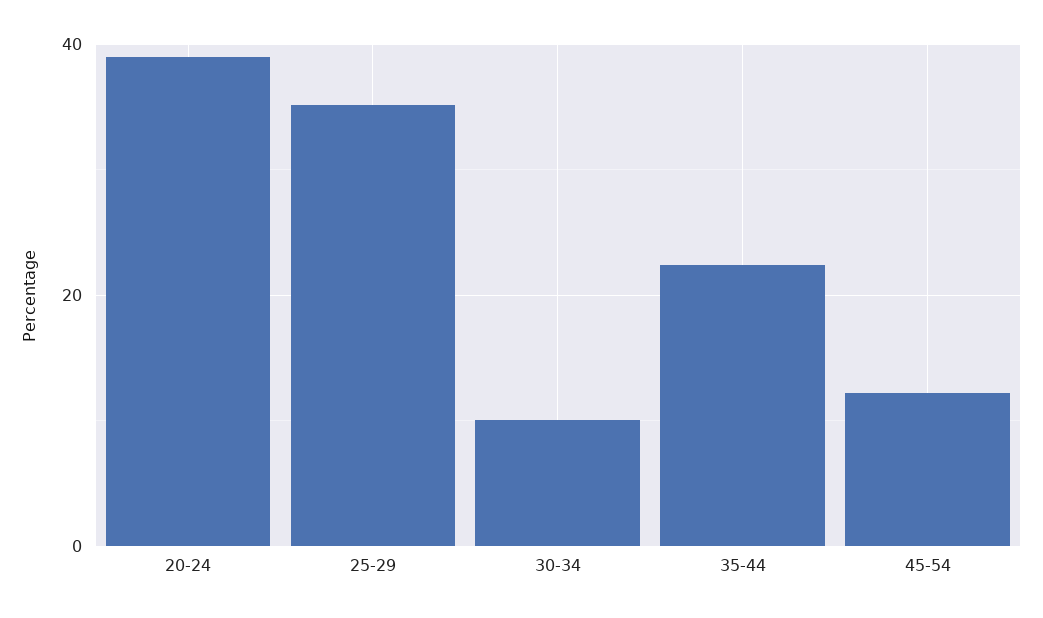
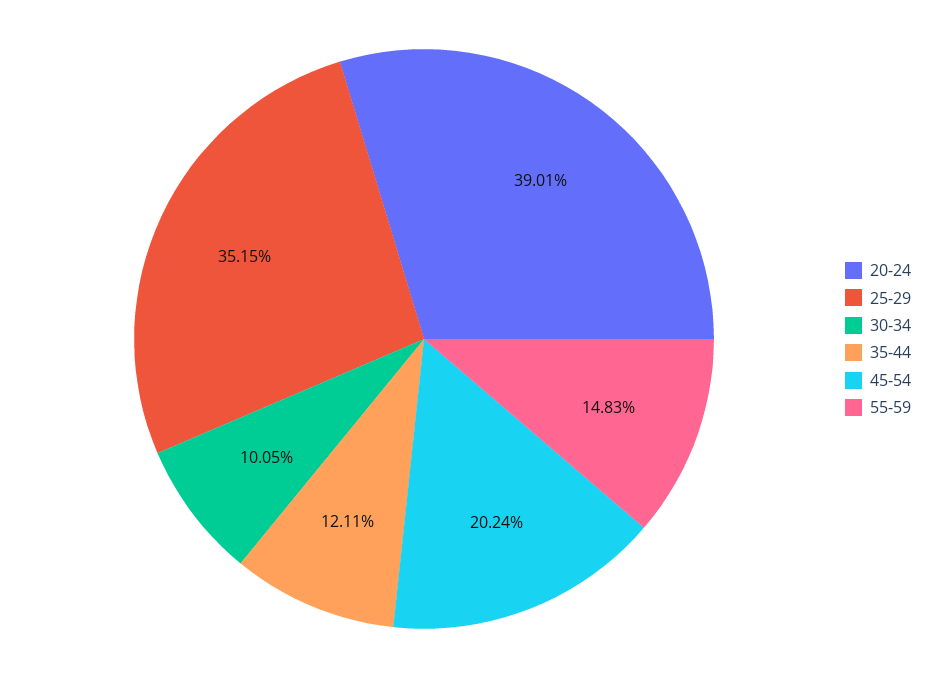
35-44: 22 -> 12.11
45-54: 12 -> 20.24
55-59: none -> 14.83

